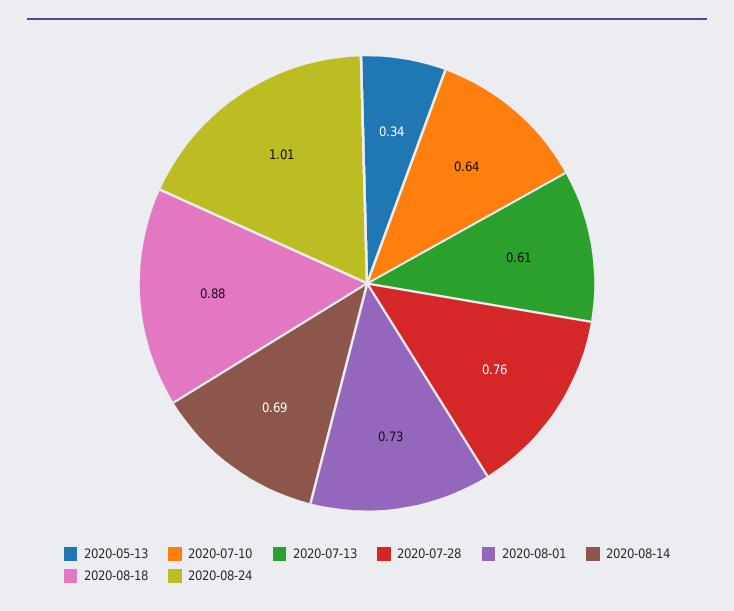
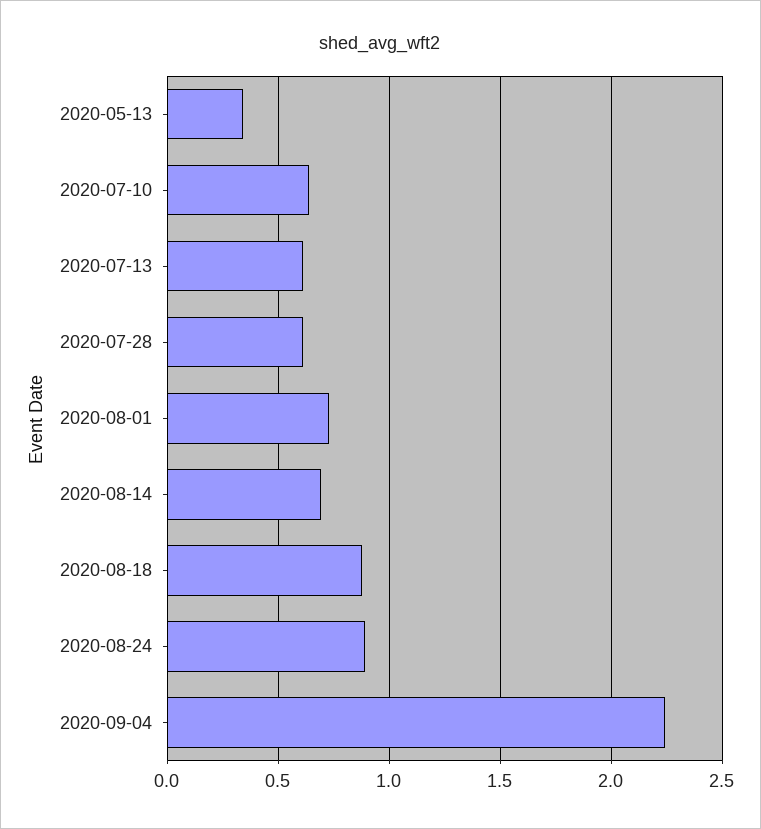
2020-07-28: 0.76 -> 0.6
2020-08-24: 1.01 -> 0.9
2020-09-04: none -> 2.25

